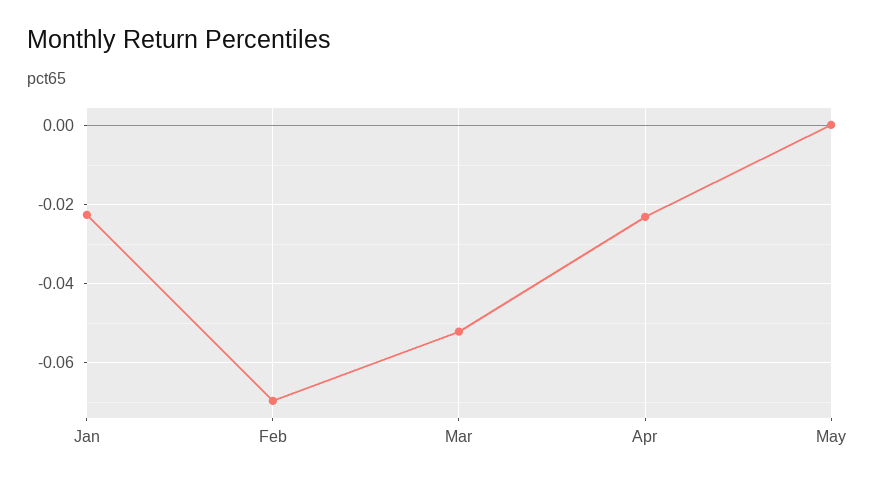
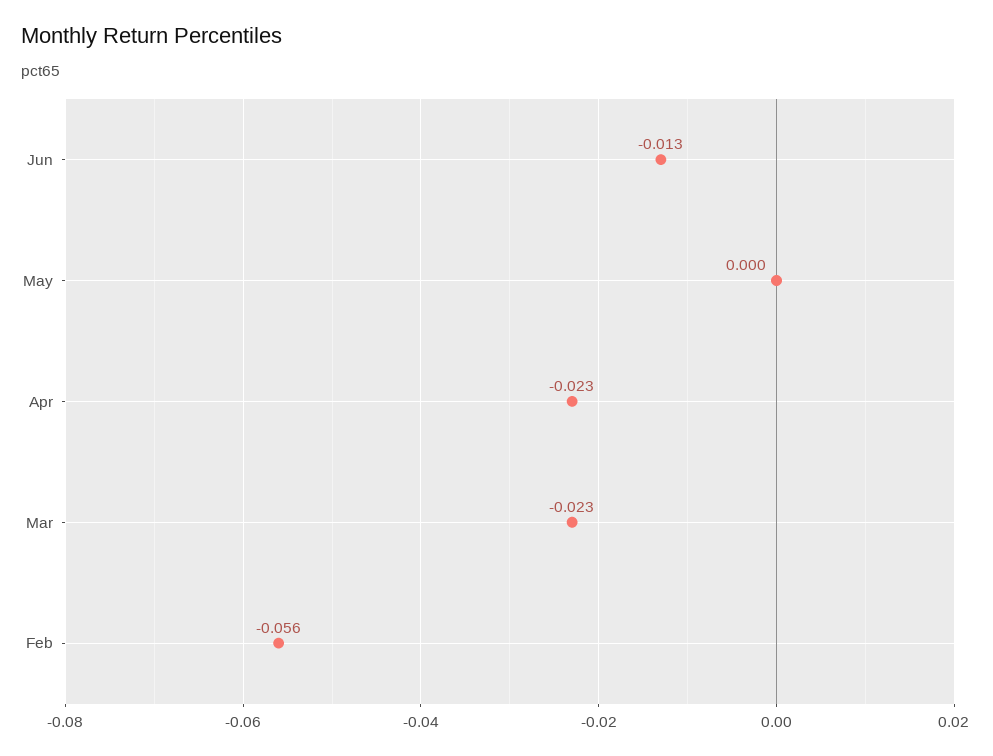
Jan: -0.022 -> none
Feb: -0.07 -> -0.056
Mar: -0.052 -> -0.023
Jun: none -> -0.013

